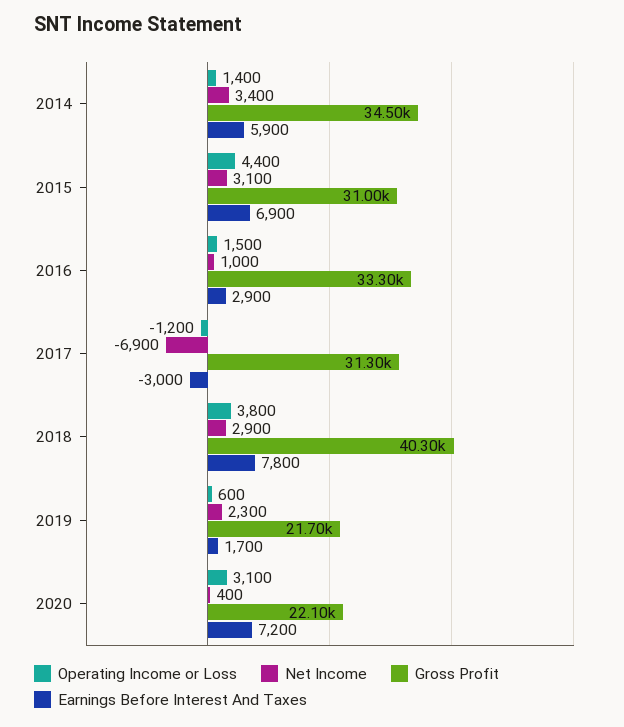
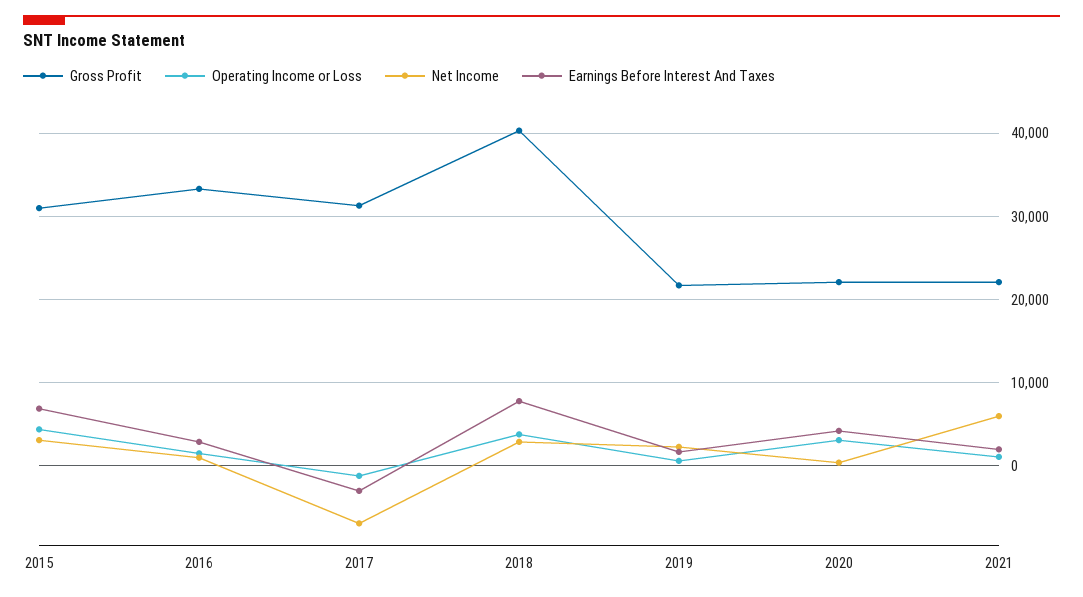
Operating Income or Loss, 2014: 1400 -> none
Net Income, 2014: 3400 -> none
Gross Profit, 2014: 34500 -> none
Earnings Before Interest And Taxes, 2014: 5900 -> none
Earnings Before Interest And Taxes, 2020: 7200 -> 4000
Gross Profit, 2021: none -> 22000
Operating Income or Loss, 2021: none -> 1000
Net Income, 2021: none -> 6000
Earnings Before Interest And Taxes, 2021: none -> 2000

